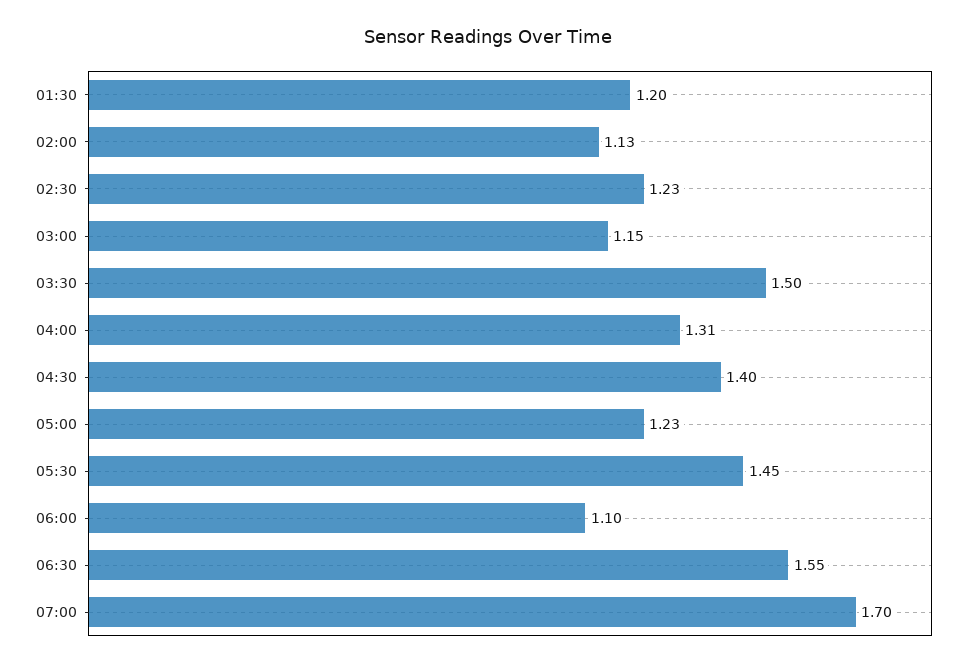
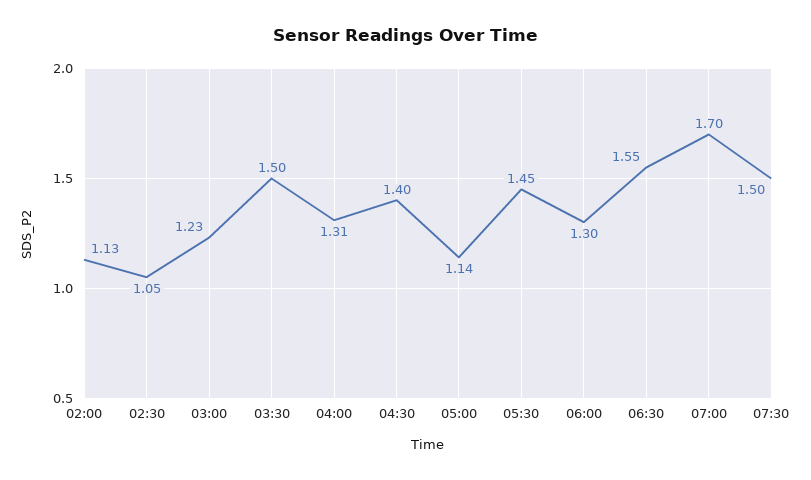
01:30: 1.2 -> none
02:30: 1.23 -> 1.05
03:00: 1.15 -> 1.23
05:00: 1.23 -> 1.14
06:00: 1.1 -> 1.3
07:30: none -> 1.5

